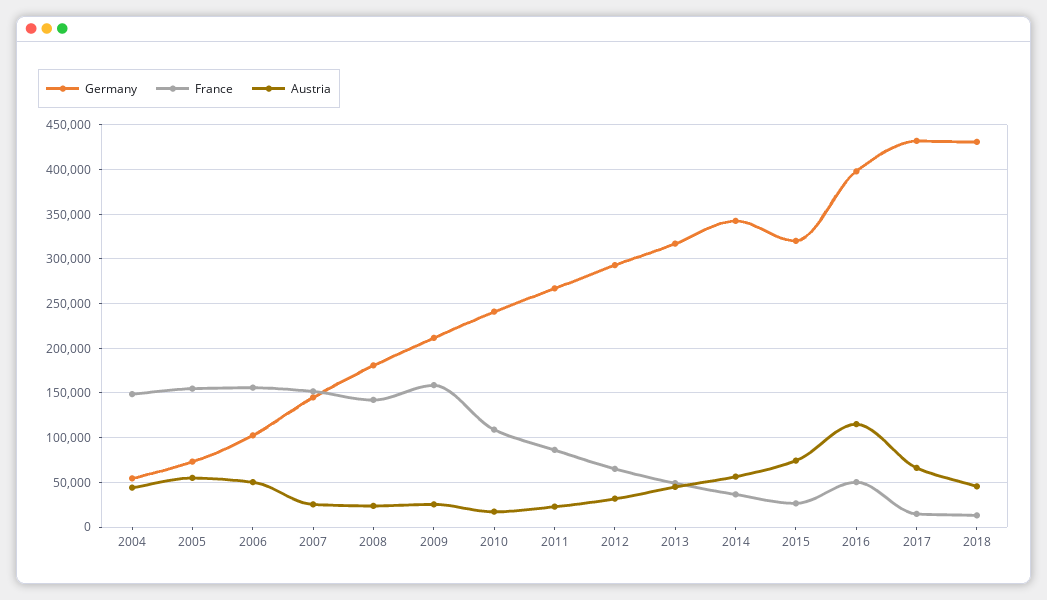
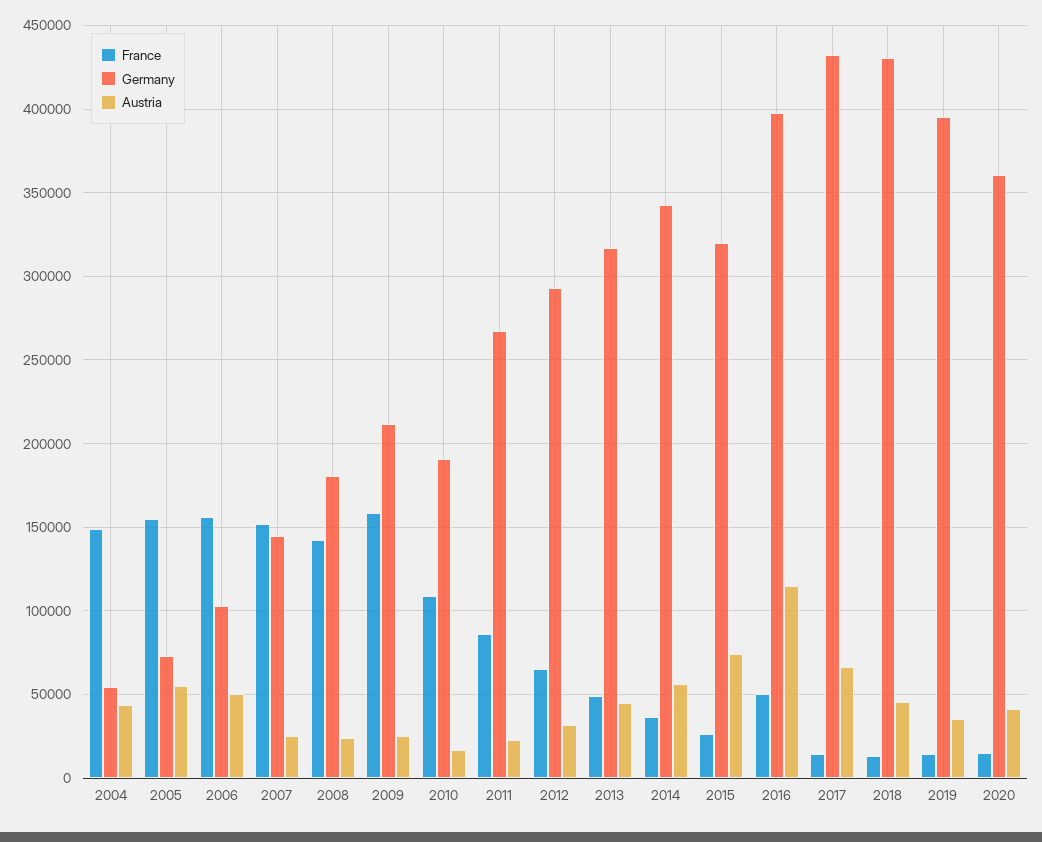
Germany, 2010: 240000 -> 190000
France, 2019: none -> 15000
Germany, 2019: none -> 395000
Austria, 2019: none -> 35000
France, 2020: none -> 15000
Germany, 2020: none -> 360000
Austria, 2020: none -> 40000

